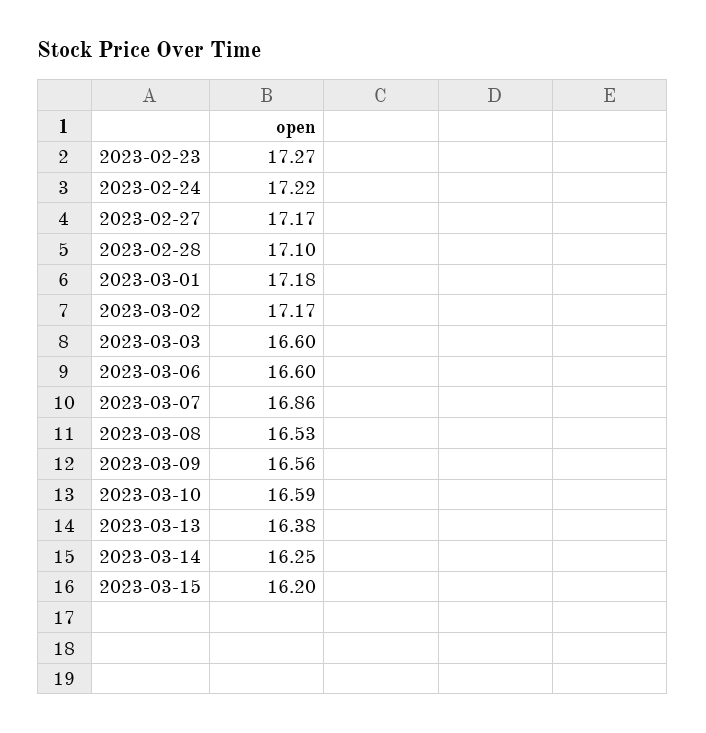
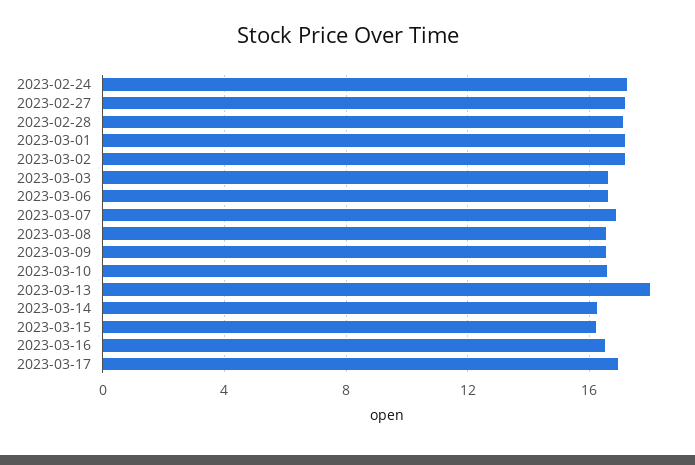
2023-02-23: 17.27 -> none
2023-03-13: 16.38 -> 18
2023-03-16: none -> 16.5
2023-03-17: none -> 17

